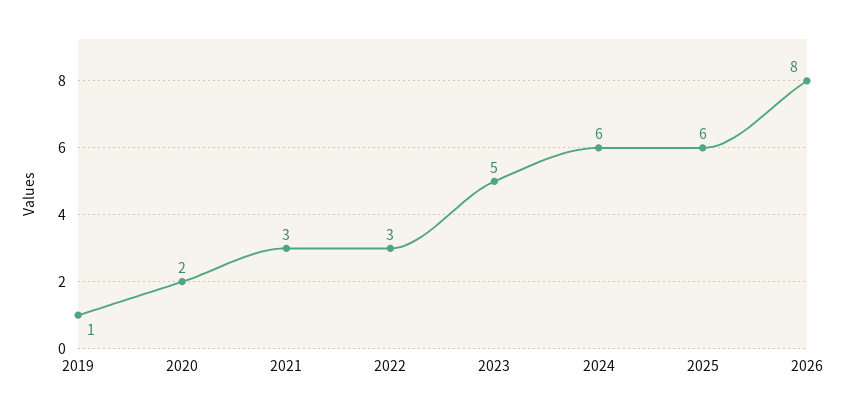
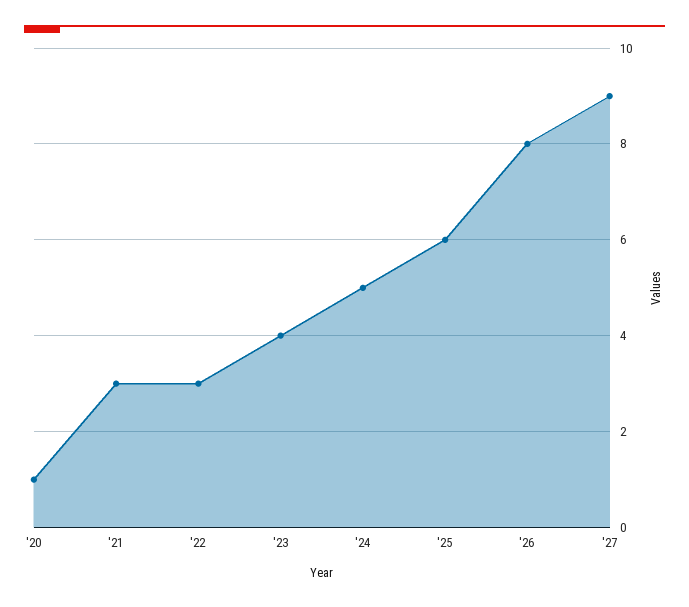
2019: 1 -> none
2020: 2 -> 1
2023: 5 -> 4
2024: 6 -> 5
'27: none -> 9

